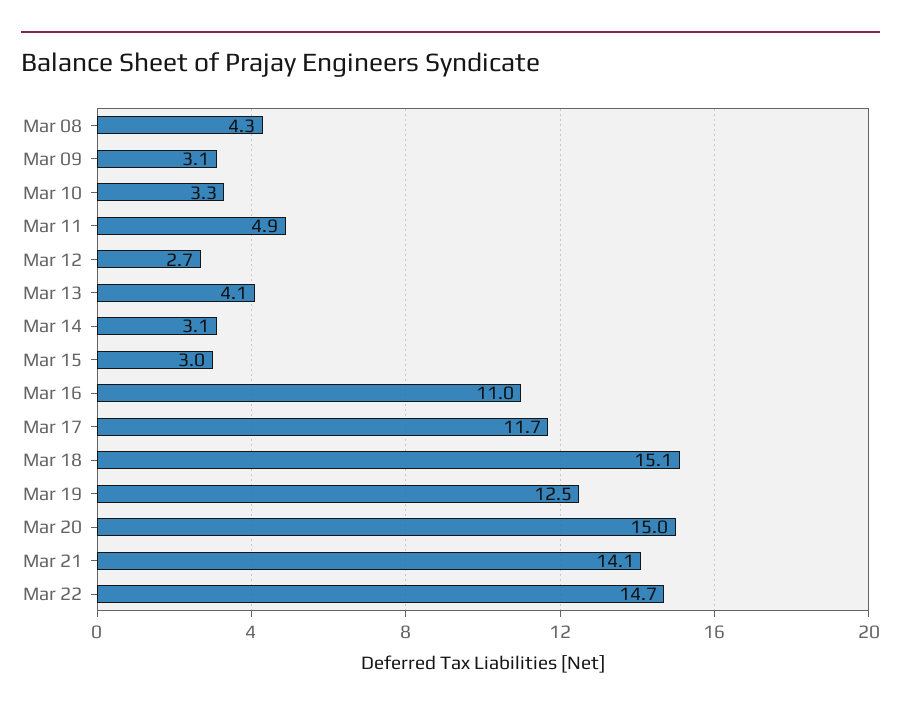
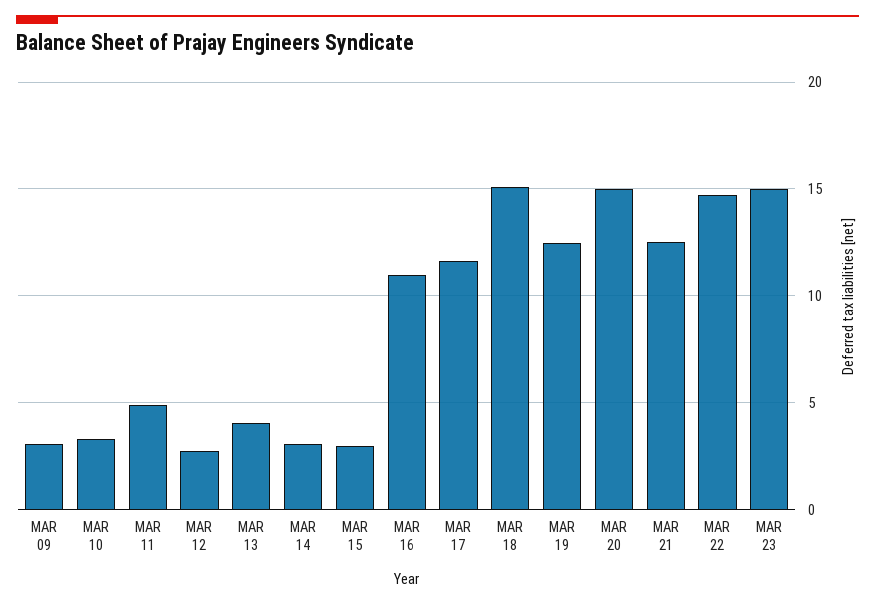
Mar 08: 4.3 -> none
Mar 21: 14.1 -> 12.5
MAR 23: none -> 15

